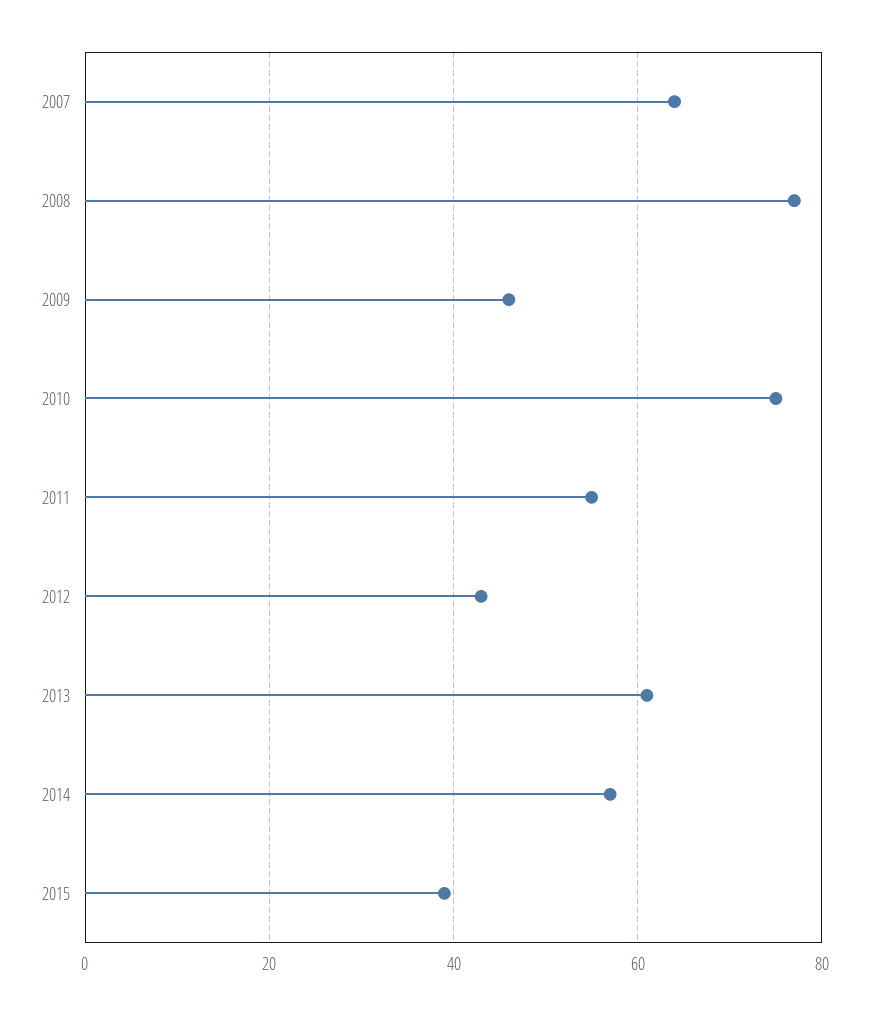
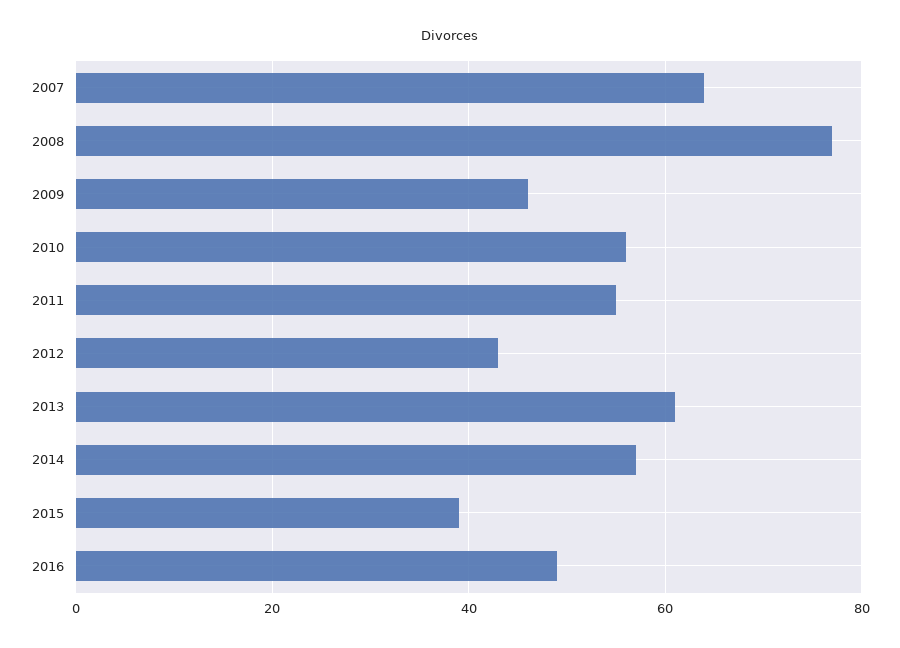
2010: 75 -> 55
2016: none -> 50

